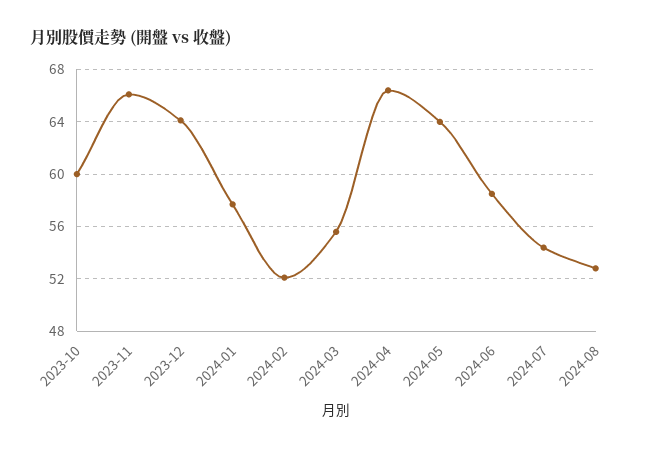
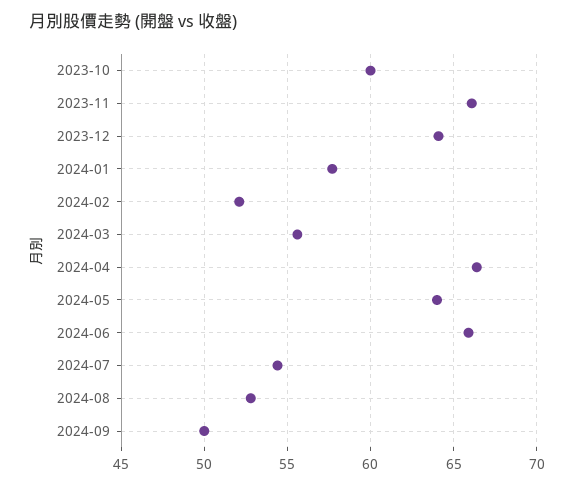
2024-06: 58.5 -> 66
2024-09: none -> 50

